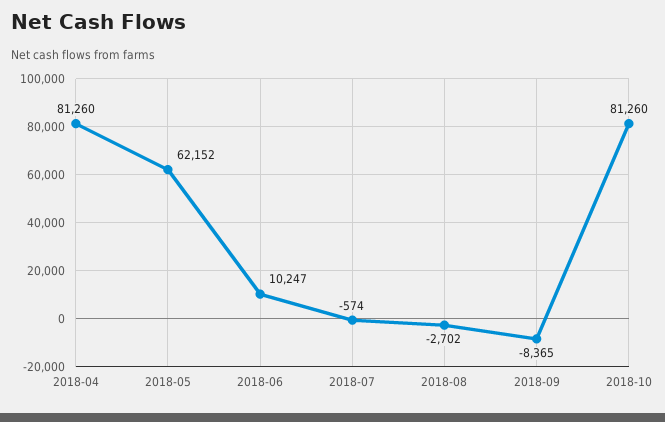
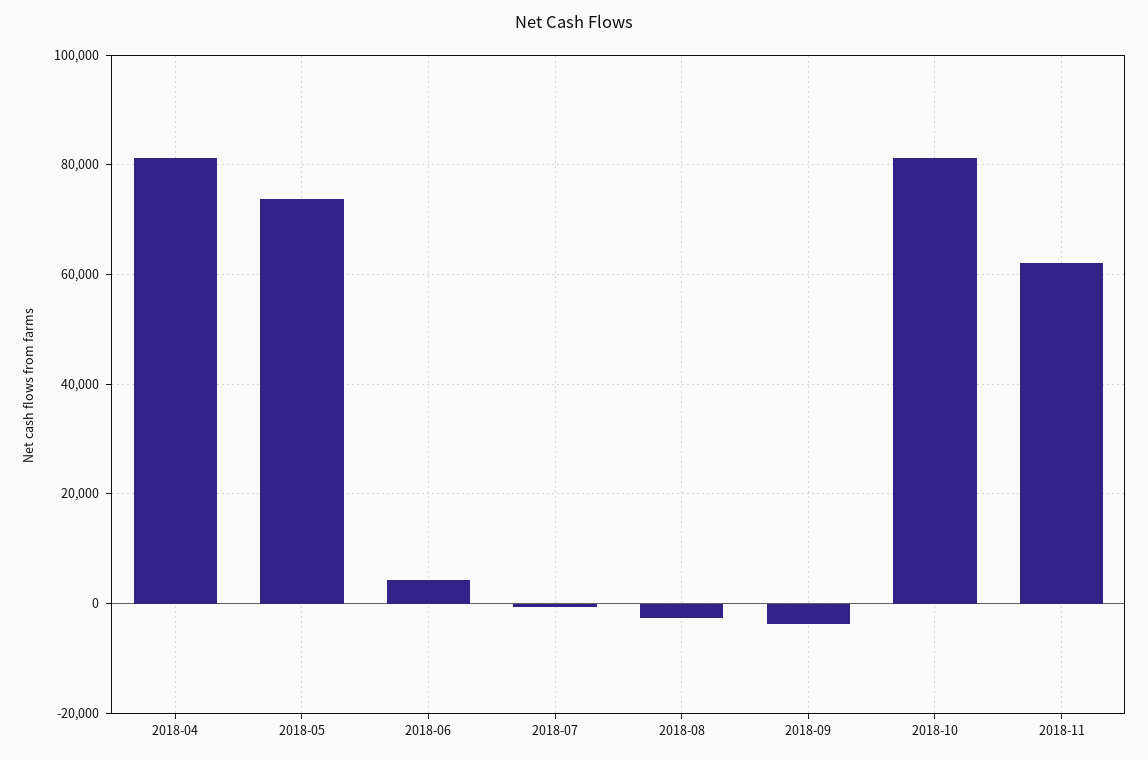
2018-05: 62152 -> 74000
2018-06: 10247 -> 4000
2018-09: -8365 -> -4000
2018-11: none -> 62000

